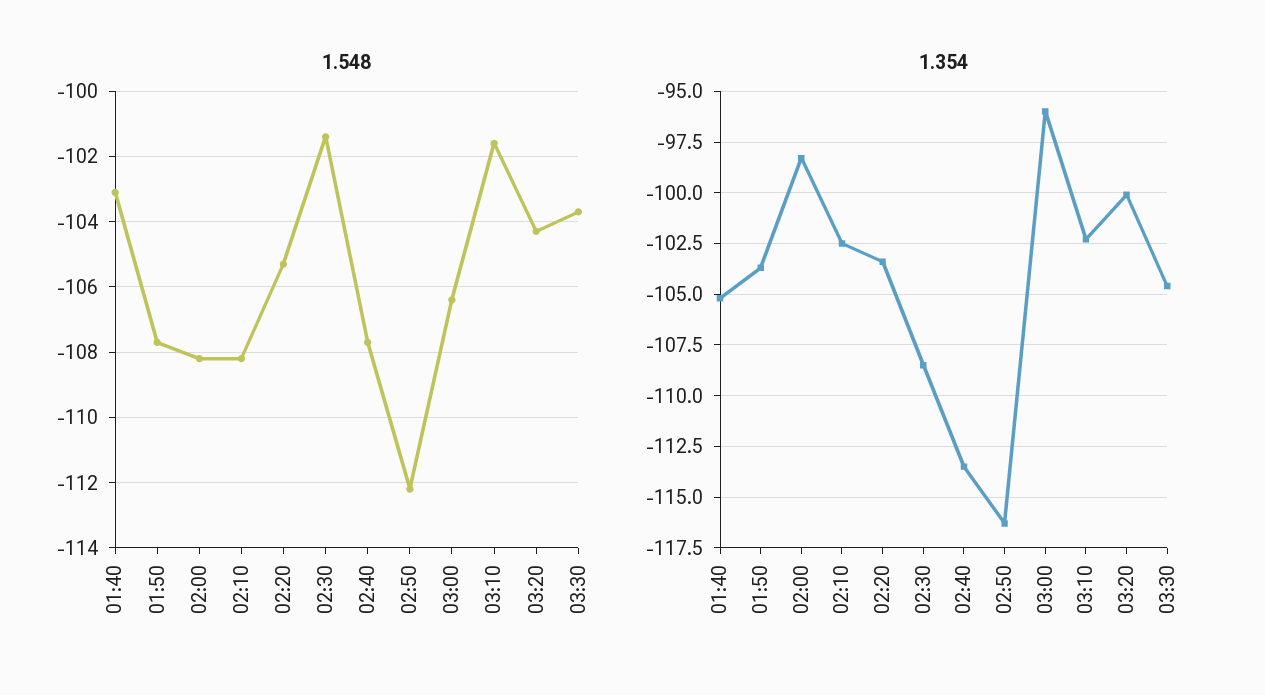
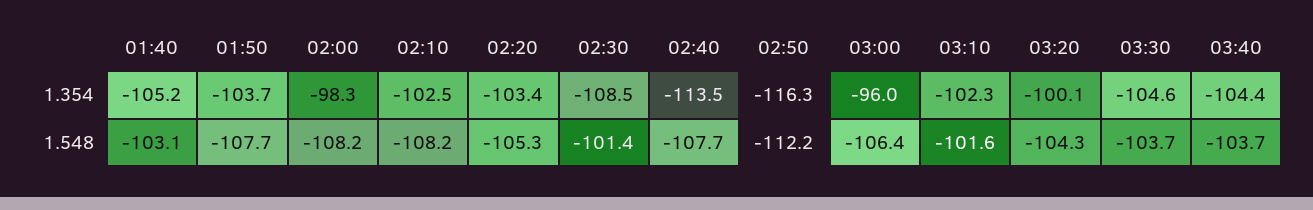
1.354, 03:40: none -> -104.4
1.548, 03:40: none -> -103.7

